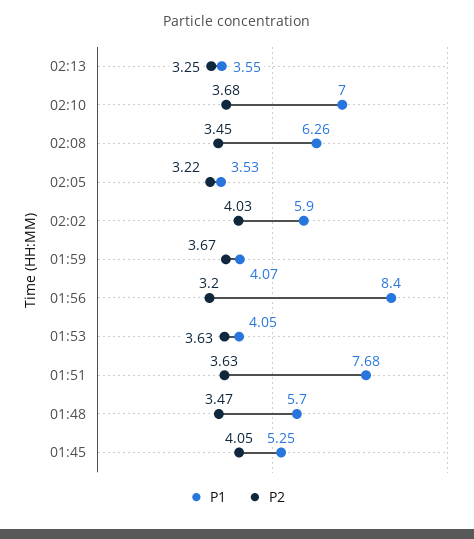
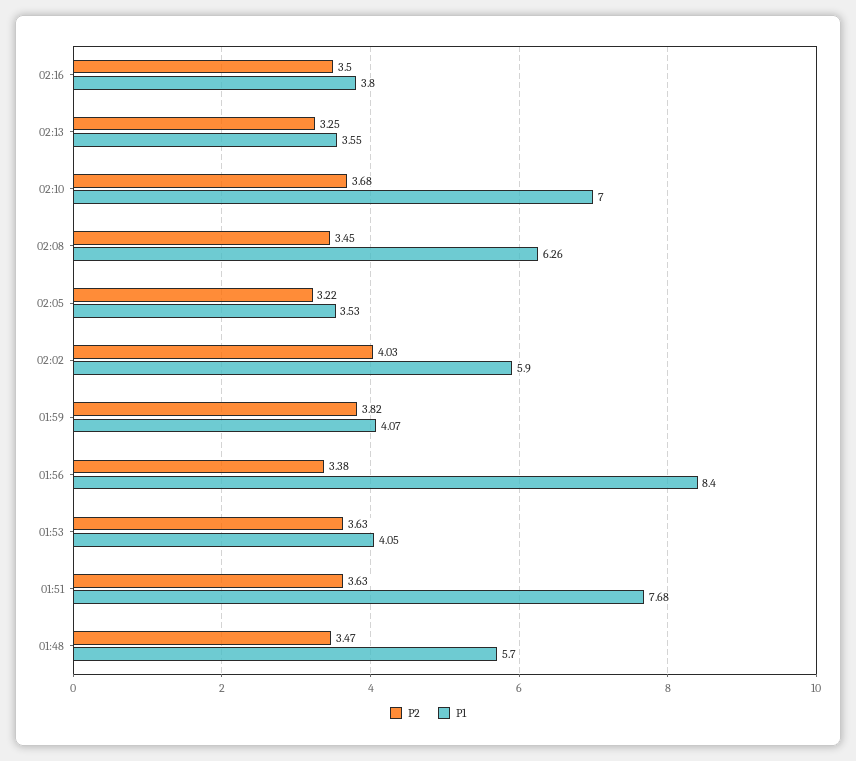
P2, 01:59: 3.67 -> 3.82
P2, 01:56: 3.2 -> 3.38
P1, 01:45: 5.25 -> none
P2, 01:45: 4.05 -> none
P2, 02:16: none -> 3.5
P1, 02:16: none -> 3.8

